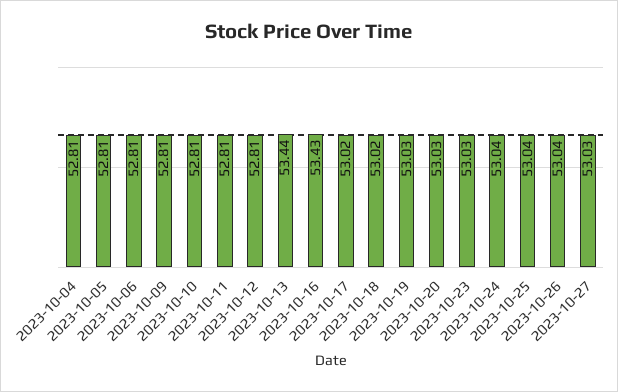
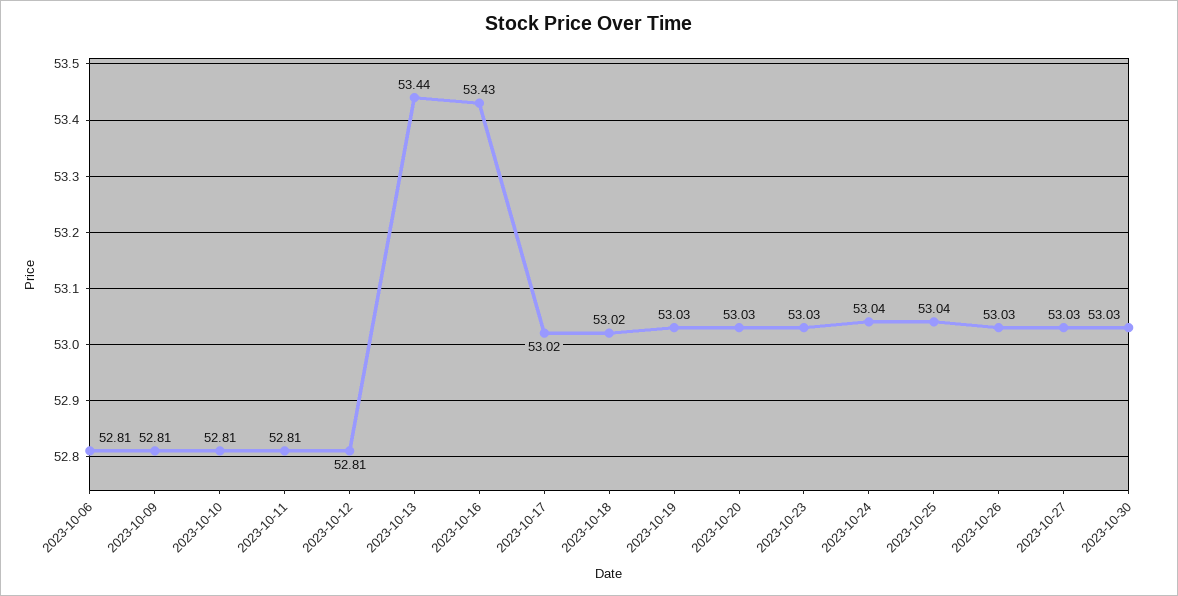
2023-10-04: 52.81 -> none
2023-10-05: 52.81 -> none
2023-10-26: 53.04 -> 53.03
2023-10-30: none -> 53.03

